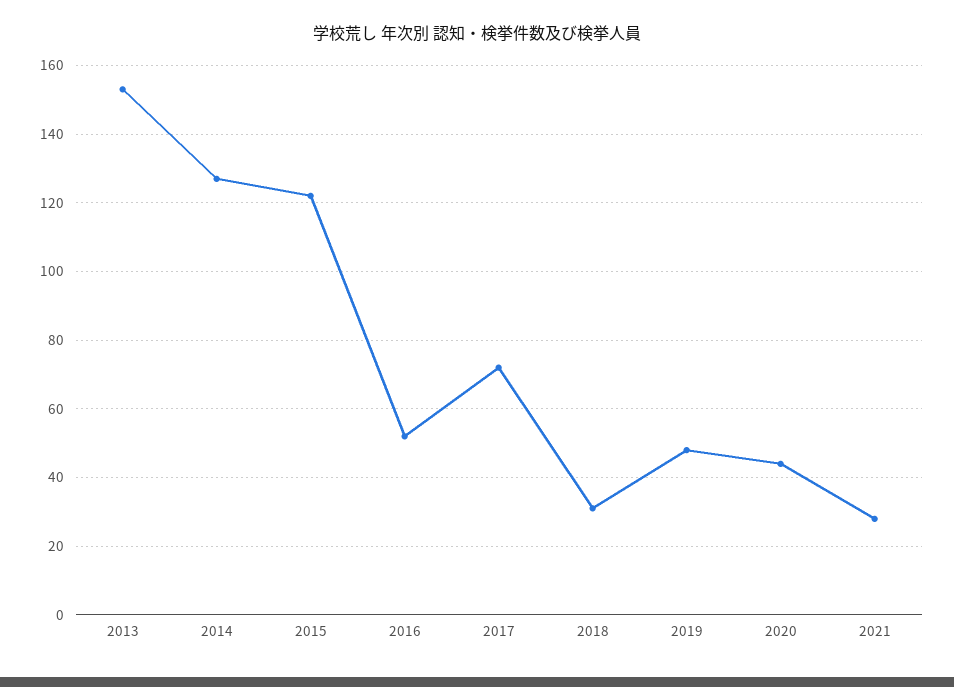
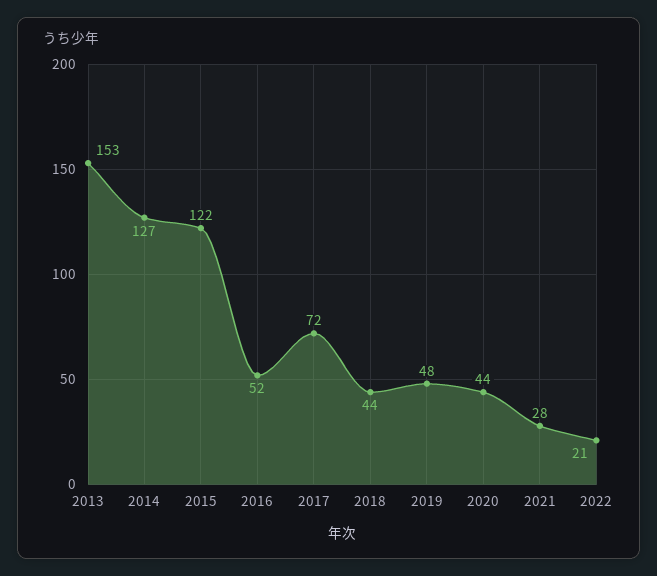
2018: 30 -> 44
2022: none -> 21

